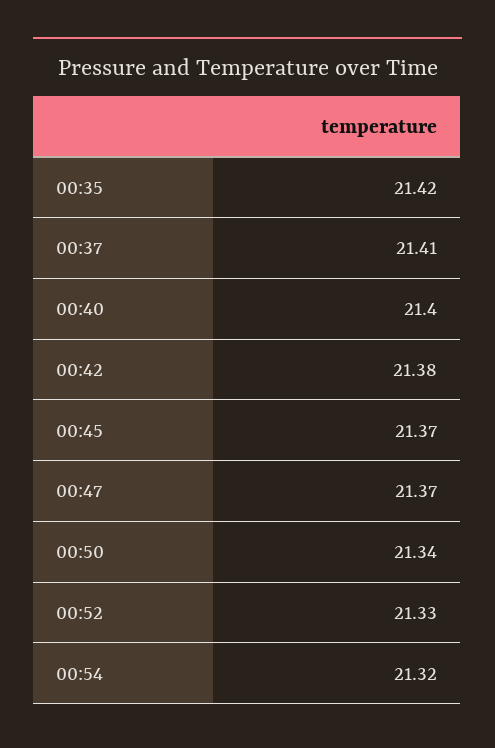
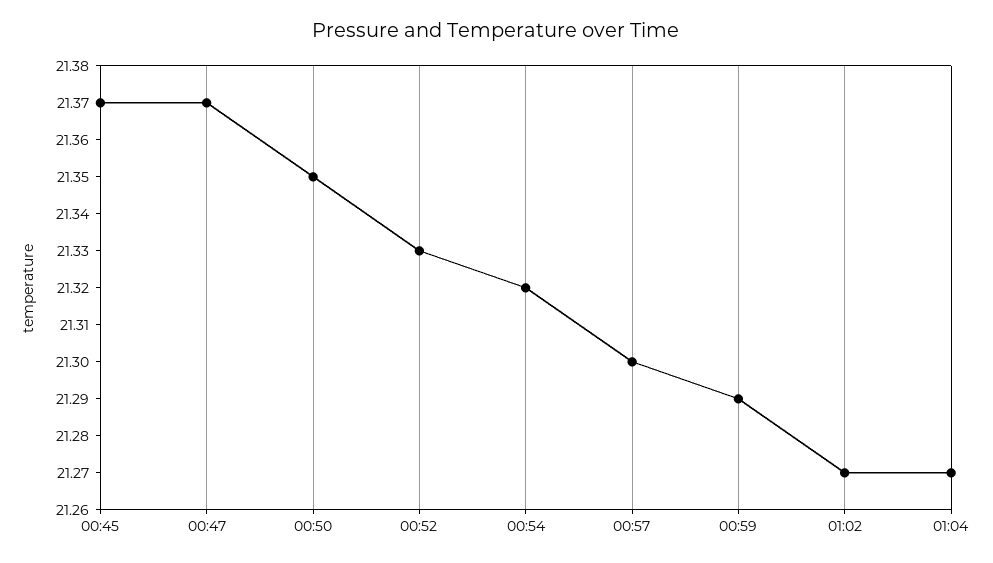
00:35: 21.42 -> none
00:37: 21.41 -> none
00:40: 21.4 -> none
00:42: 21.38 -> none
00:50: 21.34 -> 21.35
00:57: none -> 21.3
00:59: none -> 21.29
01:02: none -> 21.27
01:04: none -> 21.27

